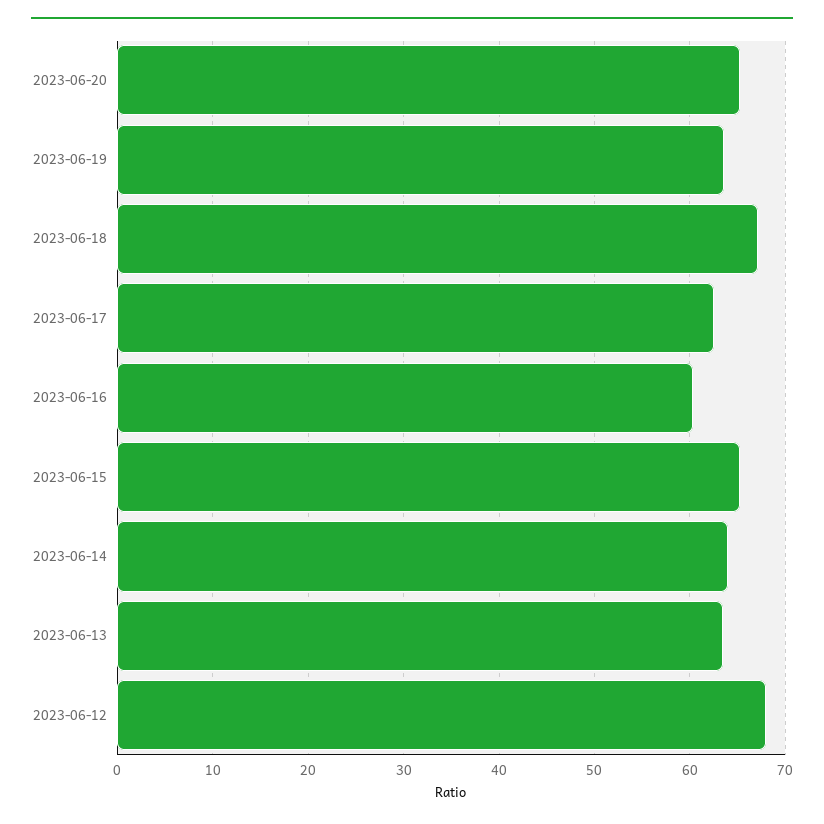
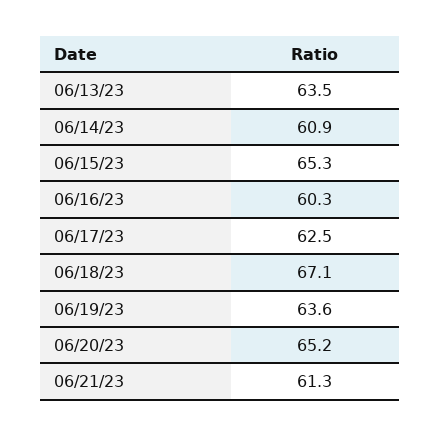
2023-06-14: 64 -> 60.9
2023-06-12: 68 -> none
06/21/23: none -> 61.3

